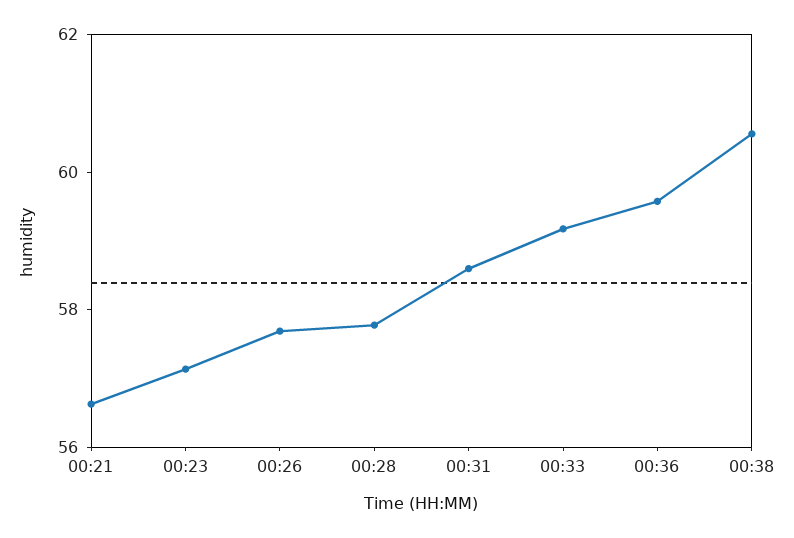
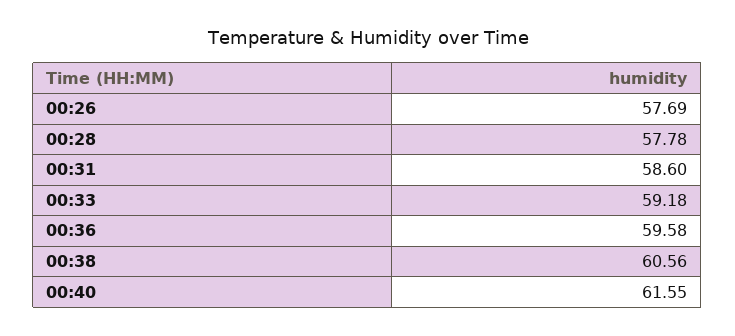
00:21: 56.5 -> none
00:23: 57 -> none
00:40: none -> 61.55

